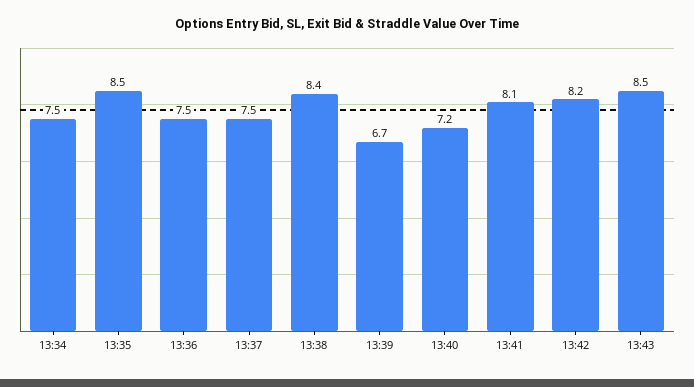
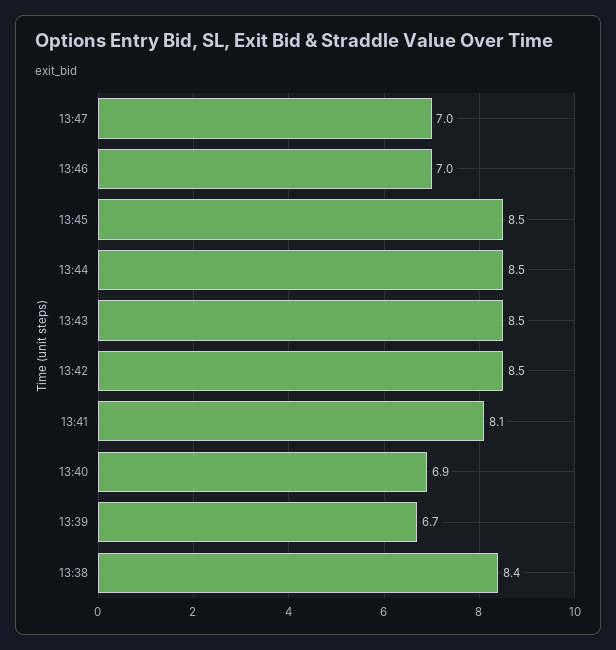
13:34: 7.5 -> none
13:35: 8.5 -> none
13:36: 7.5 -> none
13:37: 7.5 -> none
13:40: 7.2 -> 6.9
13:42: 8.2 -> 8.5
13:47: none -> 7
13:46: none -> 7
13:45: none -> 8.5
13:44: none -> 8.5

